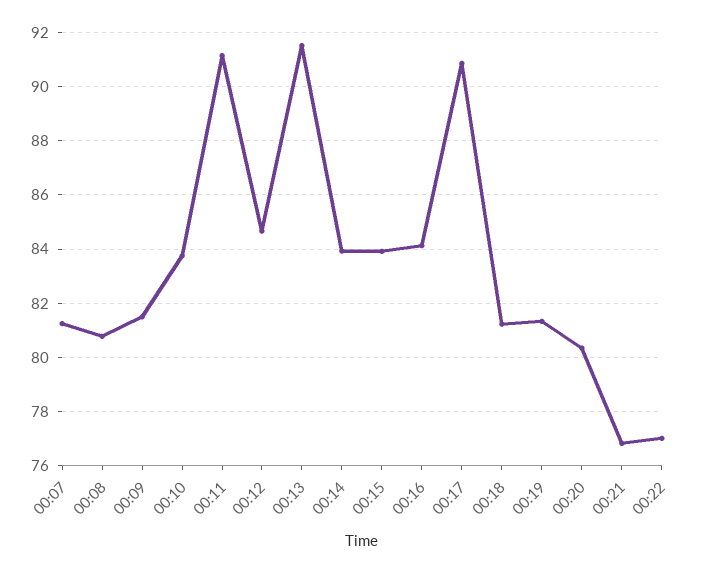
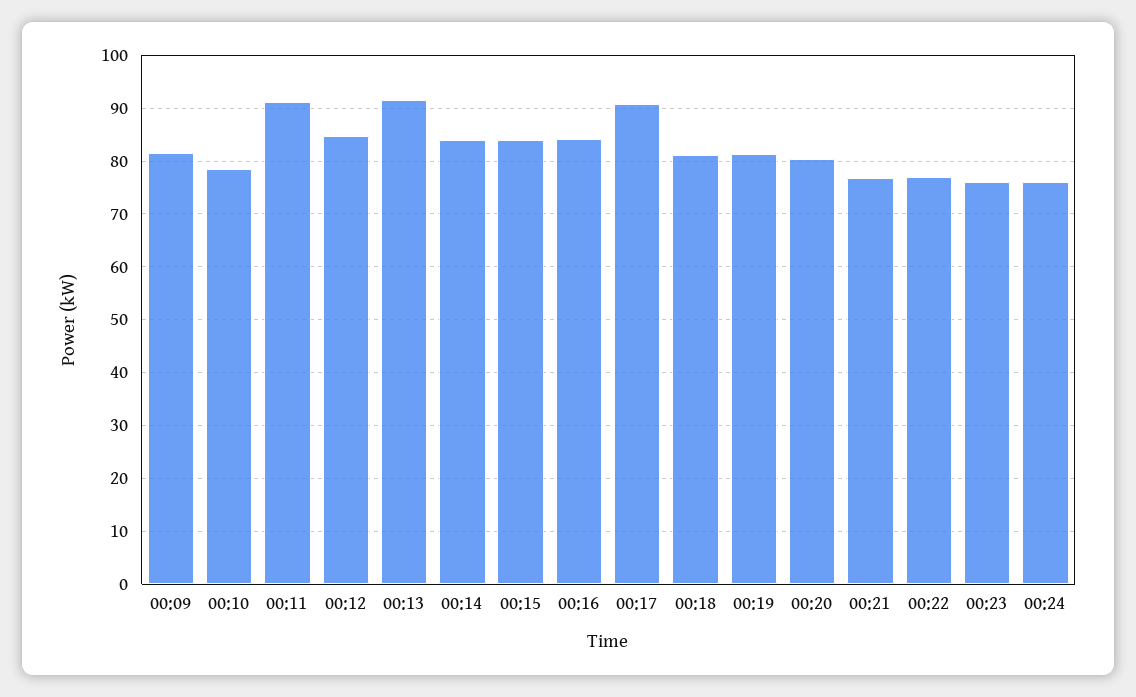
00:07: 81.25 -> none
00:08: 80.75 -> none
00:10: 83.75 -> 78
00:23: none -> 76
00:24: none -> 76

